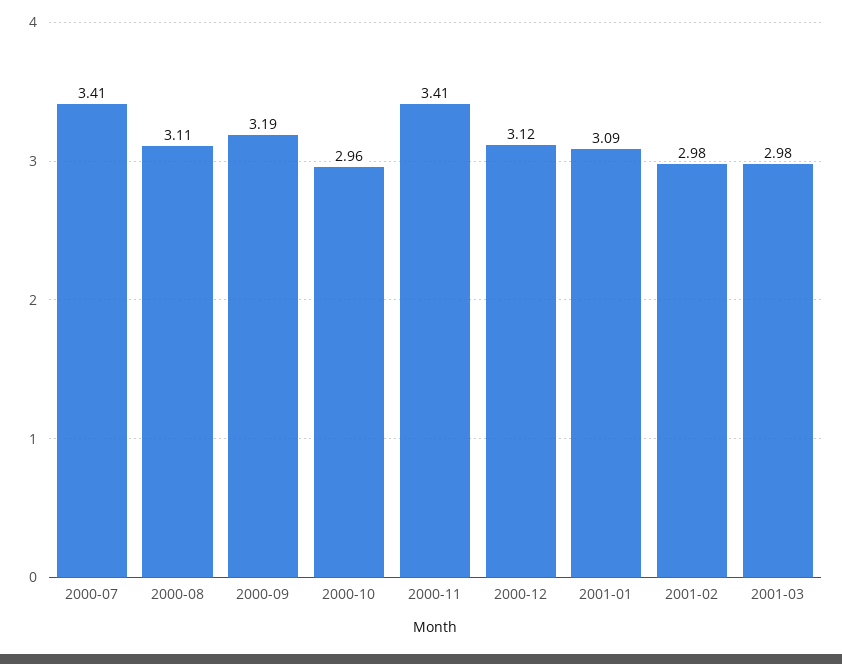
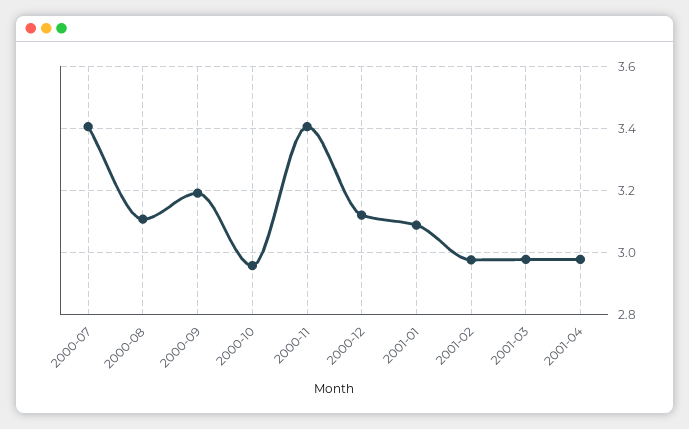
2001-04: none -> 2.98

